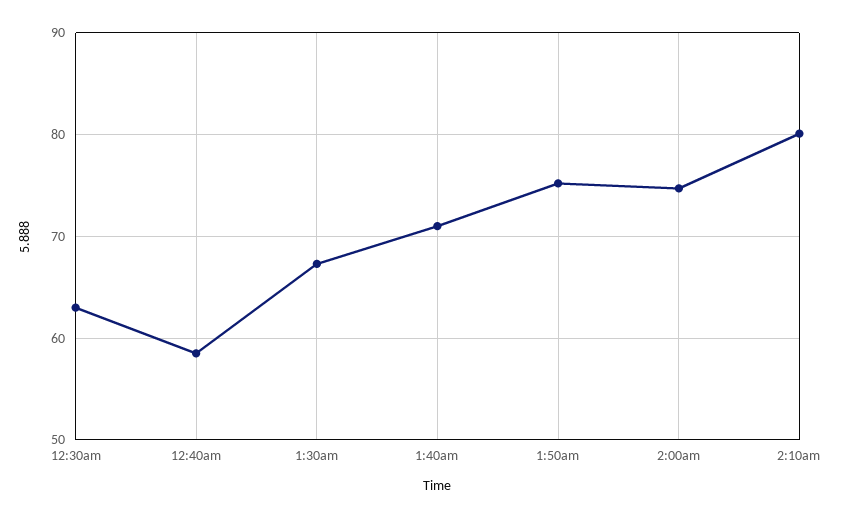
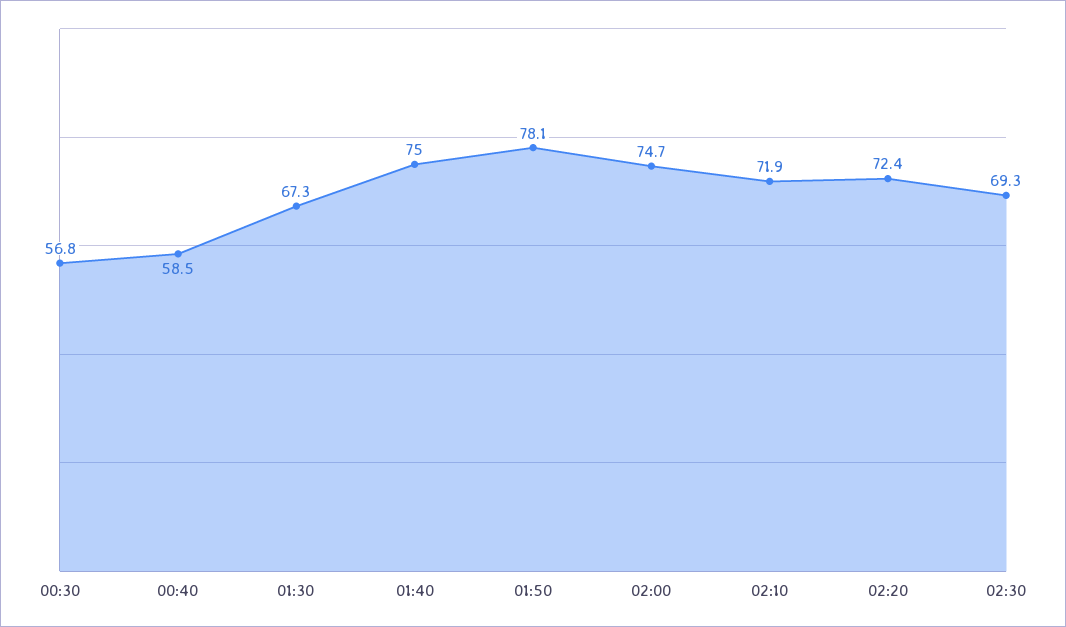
12:30am: 63 -> 56.8
1:40am: 71 -> 75
1:50am: 75 -> 78.1
2:10am: 80 -> 71.9
02:20: none -> 72.4
02:30: none -> 69.3

